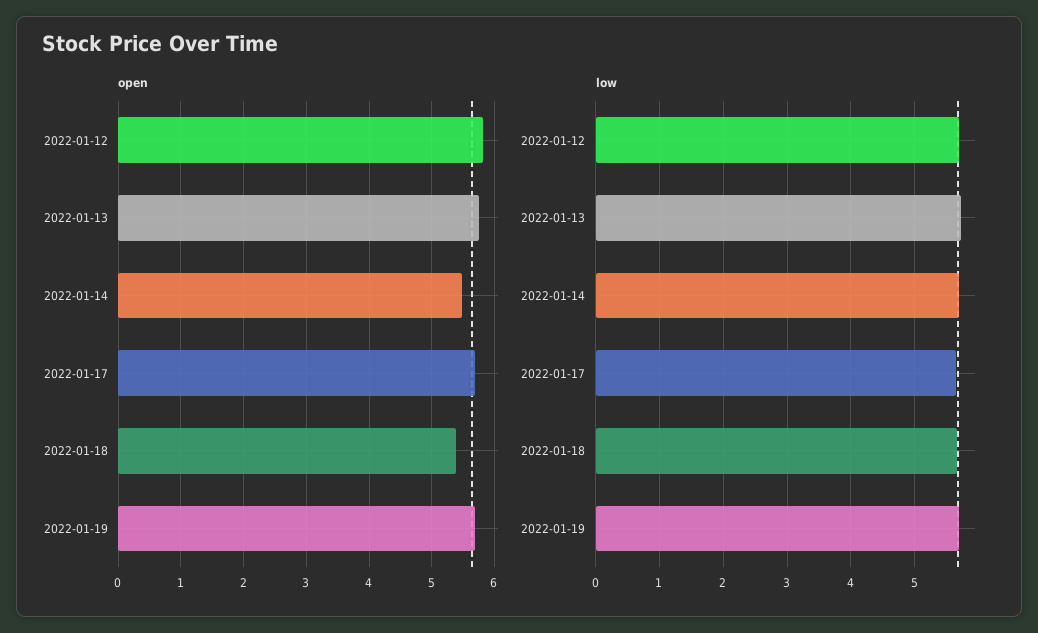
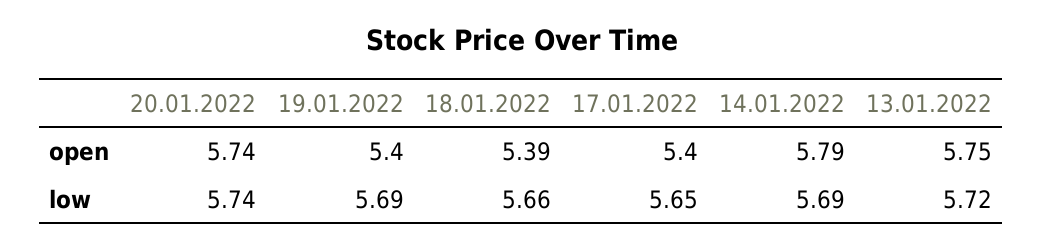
open, 2022-01-12: 5.8 -> none
open, 2022-01-14: 5.5 -> 5.79
open, 2022-01-17: 5.7 -> 5.4
open, 2022-01-19: 5.7 -> 5.4
low, 2022-01-12: 5.7 -> none
open, 20.01.2022: none -> 5.74
low, 20.01.2022: none -> 5.74

